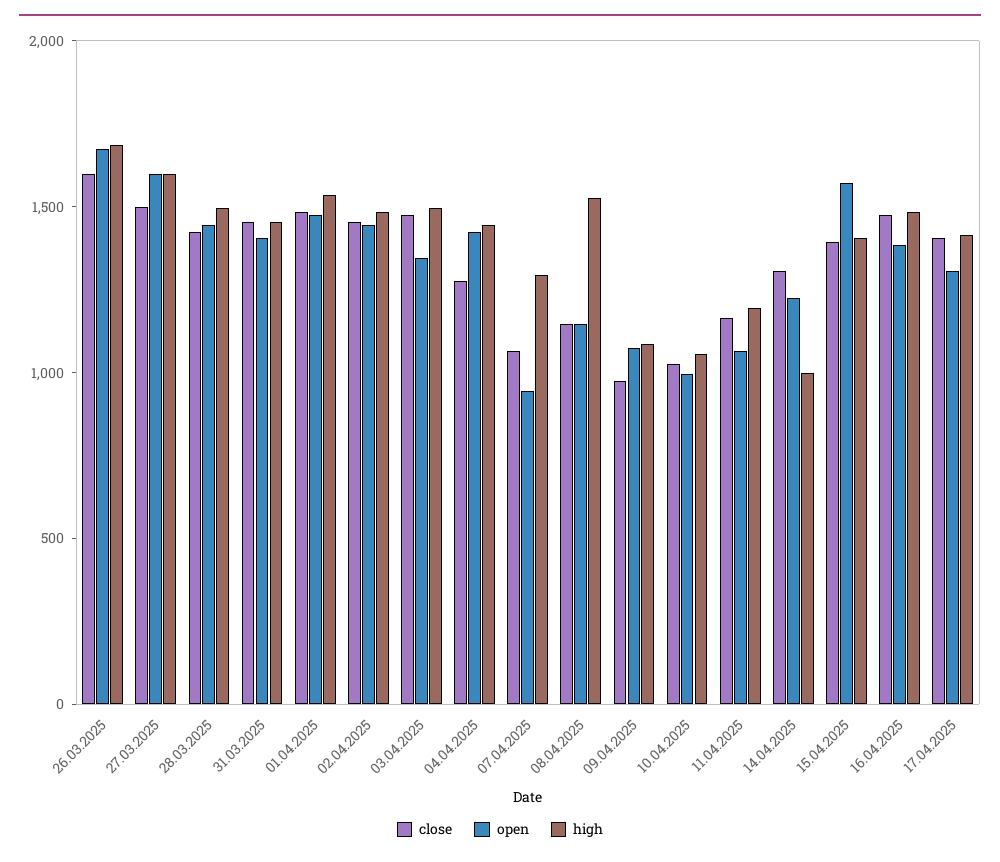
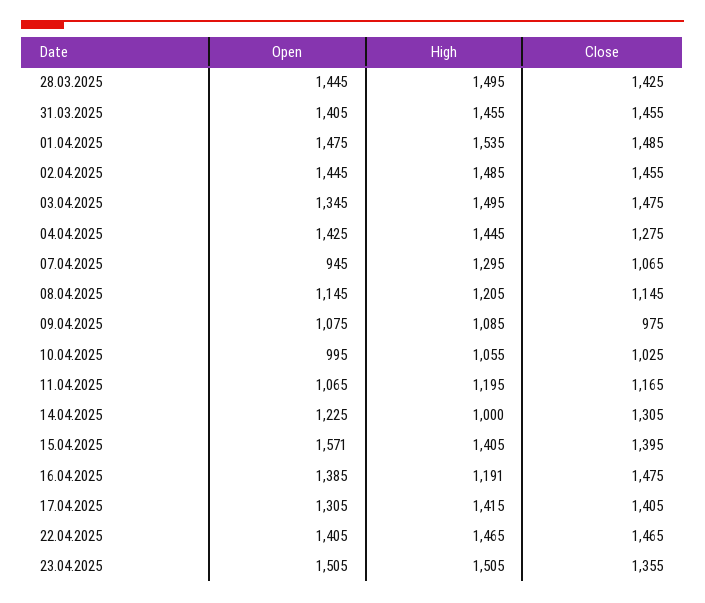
close, 26.03.2025: 1600 -> none
open, 26.03.2025: 1700 -> none
high, 26.03.2025: 1700 -> none
close, 27.03.2025: 1500 -> none
open, 27.03.2025: 1600 -> none
high, 27.03.2025: 1600 -> none
high, 08.04.2025: 1500 -> 1205
high, 16.04.2025: 1500 -> 1191
open, 22.04.2025: none -> 1405
high, 22.04.2025: none -> 1465
close, 22.04.2025: none -> 1465
open, 23.04.2025: none -> 1505
high, 23.04.2025: none -> 1505
close, 23.04.2025: none -> 1355

